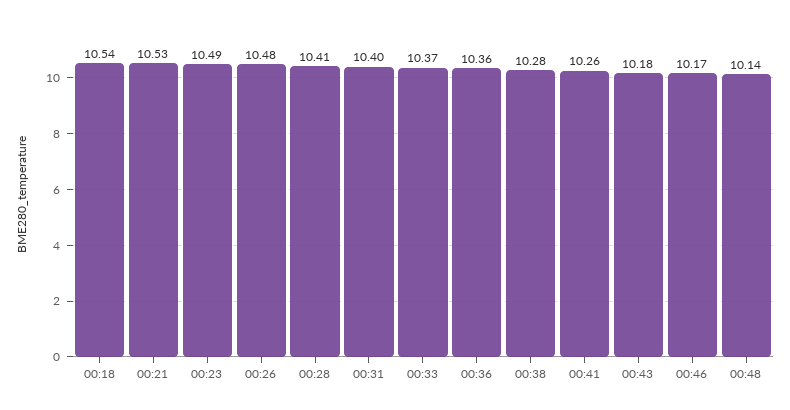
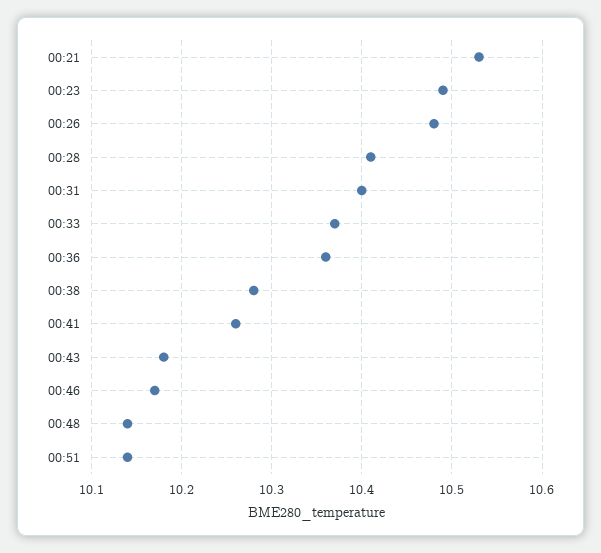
00:18: 10.54 -> none
00:51: none -> 10.14

